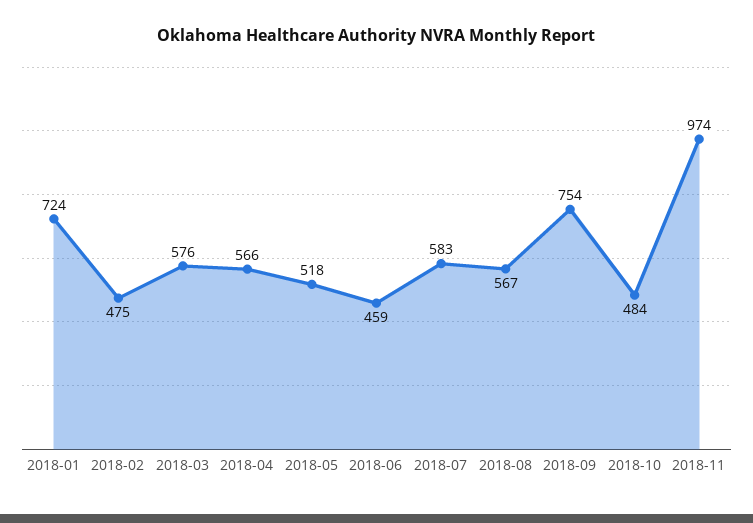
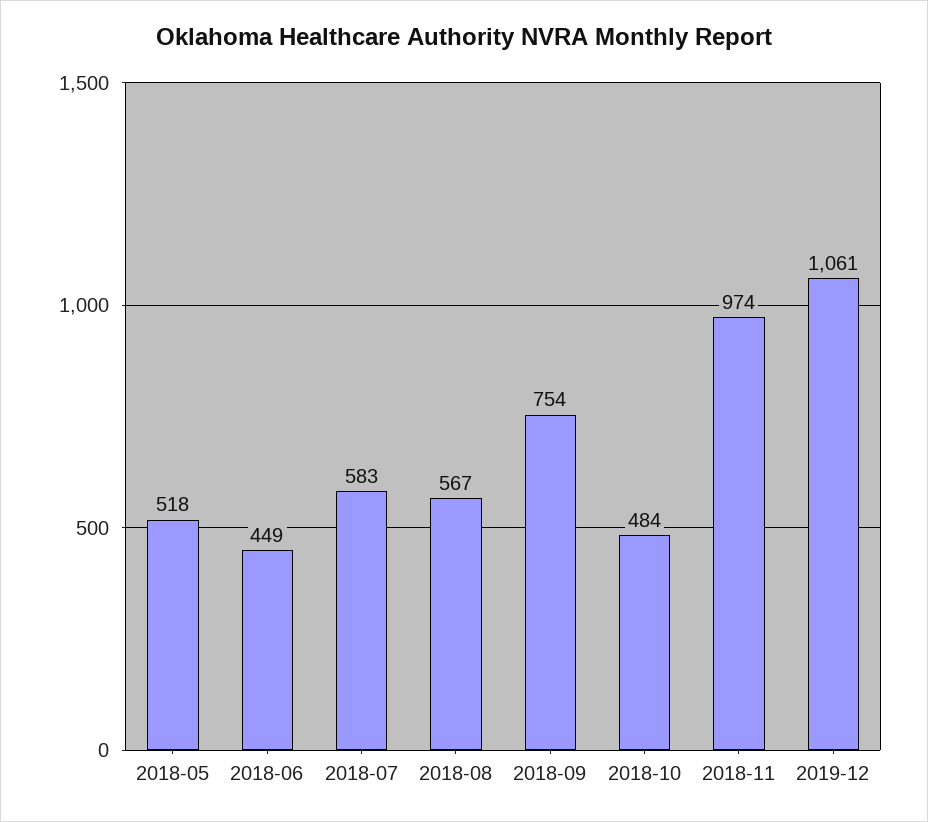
2018-01: 724 -> none
2018-02: 475 -> none
2018-03: 576 -> none
2018-04: 566 -> none
2018-06: 459 -> 449
2019-12: none -> 1061

